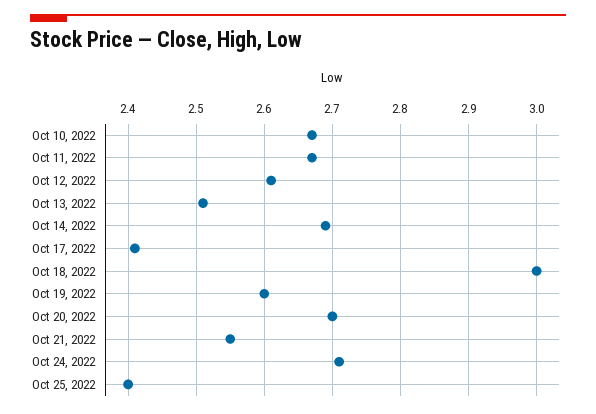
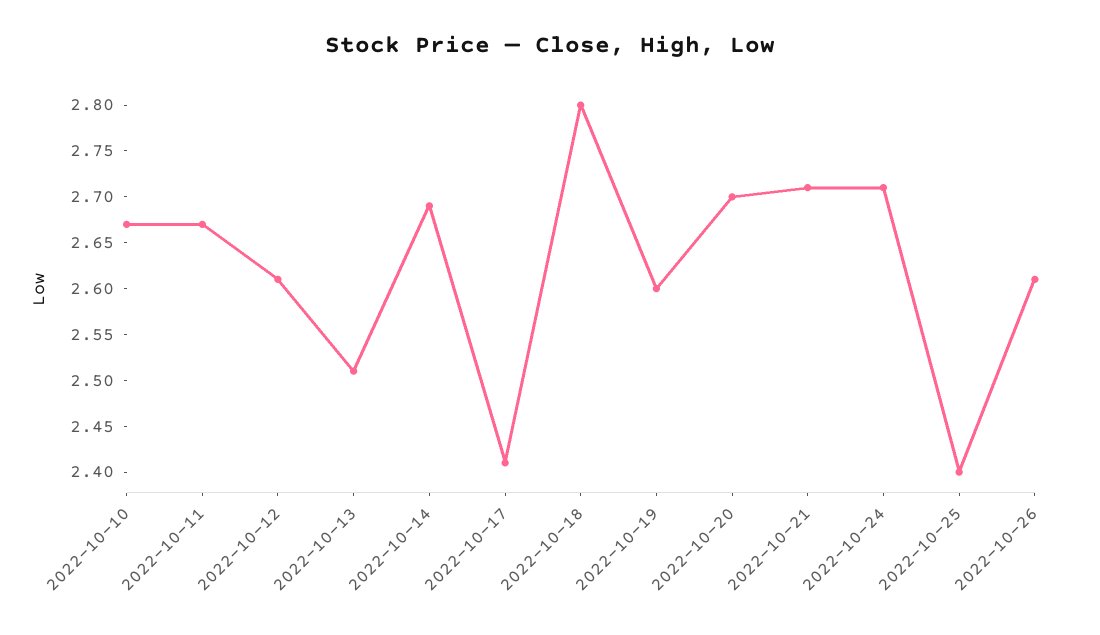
Oct 18, 2022: 3 -> 2.8
Oct 21, 2022: 2.55 -> 2.71
2022-10-26: none -> 2.61

